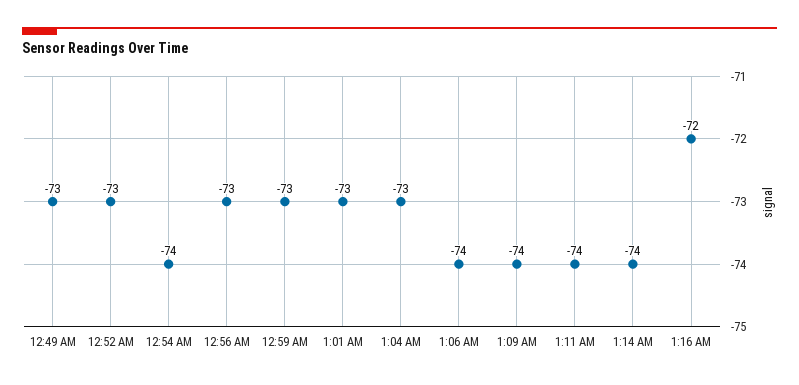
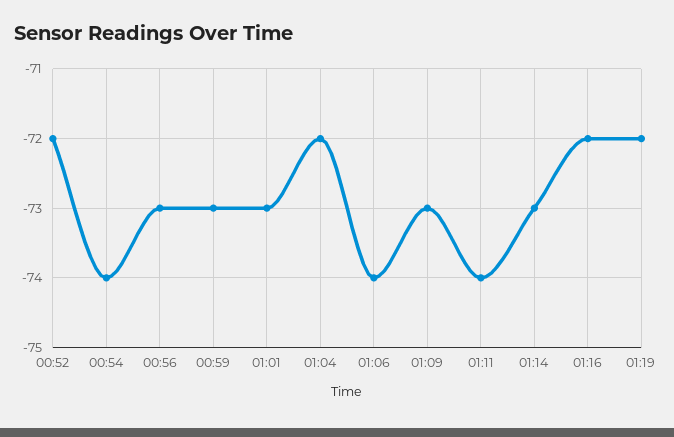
12:49 AM: -73 -> none
12:52 AM: -73 -> -72
1:04 AM: -73 -> -72
1:09 AM: -74 -> -73
1:14 AM: -74 -> -73
01:19: none -> -72

